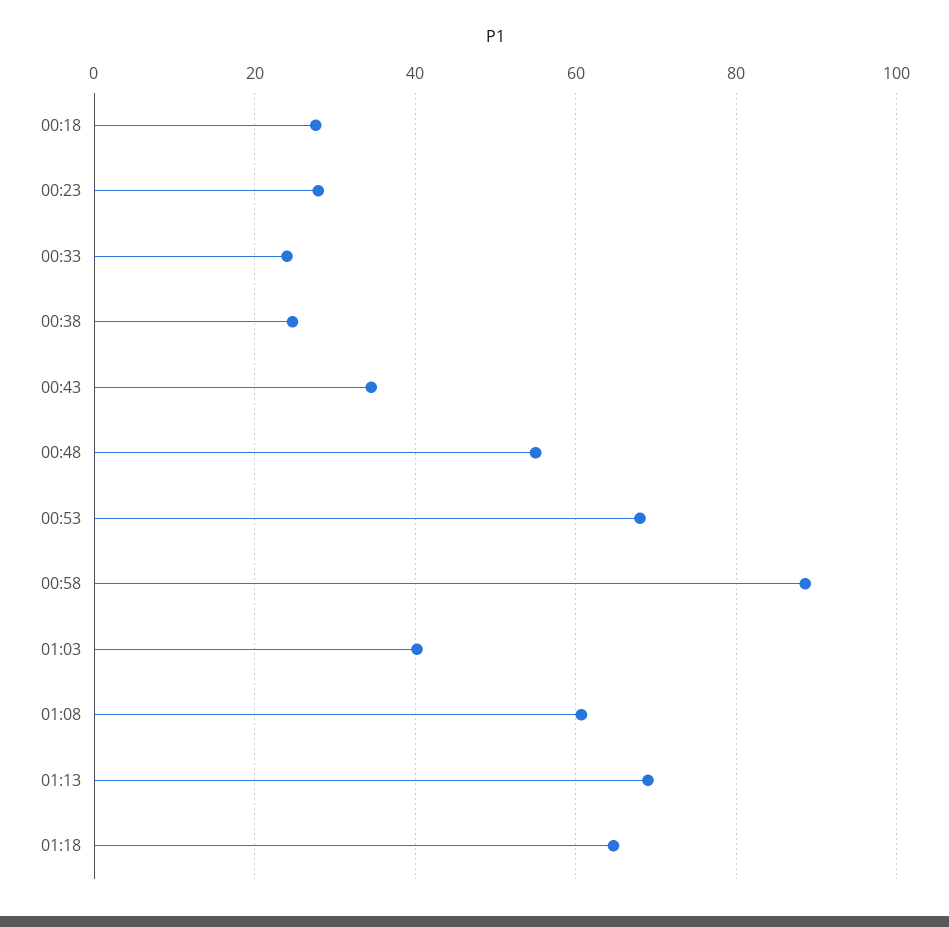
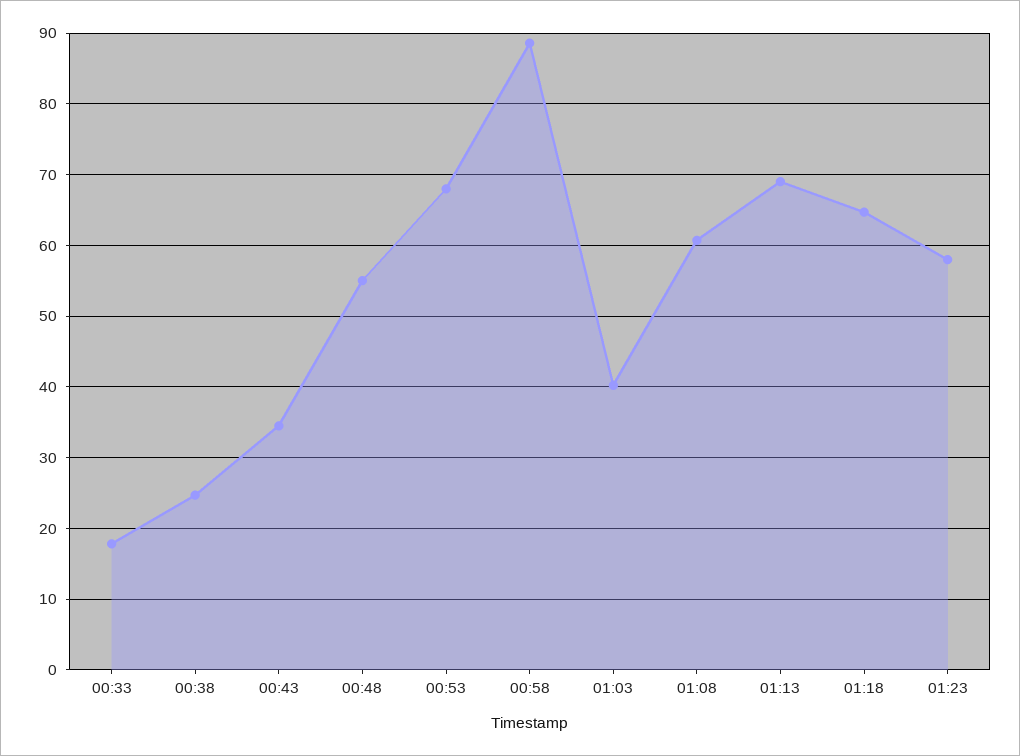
00:18: 28 -> none
00:23: 28 -> none
00:33: 24 -> 18
01:23: none -> 58

